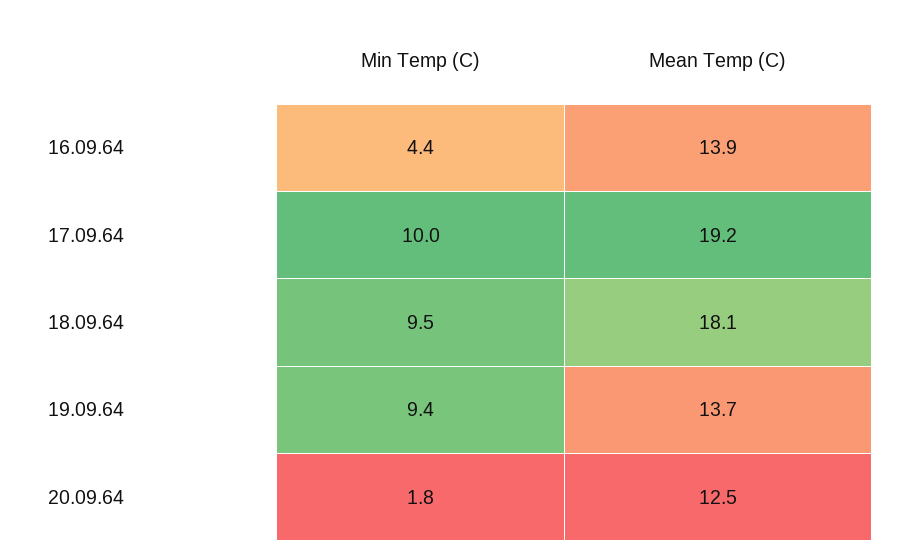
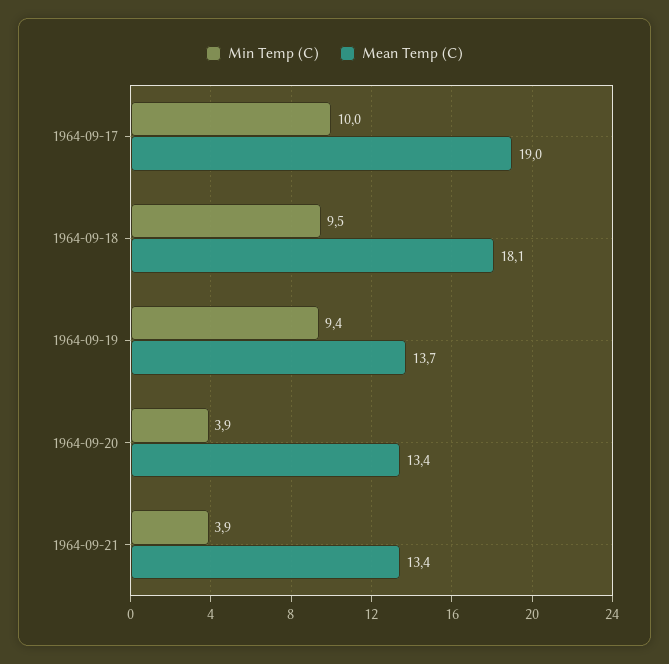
Min Temp (C), 16.09.64: 4.4 -> none
Mean Temp (C), 16.09.64: 13.9 -> none
Mean Temp (C), 17.09.64: 19.2 -> 19
Min Temp (C), 20.09.64: 1.8 -> 3.9
Mean Temp (C), 20.09.64: 12.5 -> 13.4
Min Temp (C), 1964-09-21: none -> 3.9
Mean Temp (C), 1964-09-21: none -> 13.4

